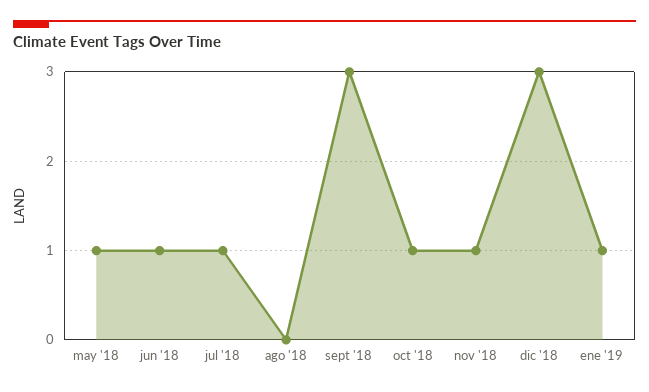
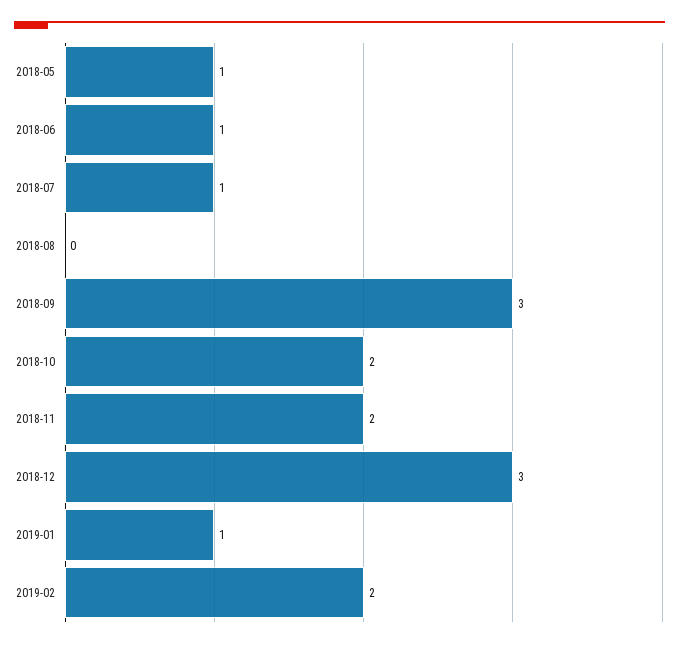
oct '18: 1 -> 2
nov '18: 1 -> 2
2019-02: none -> 2

